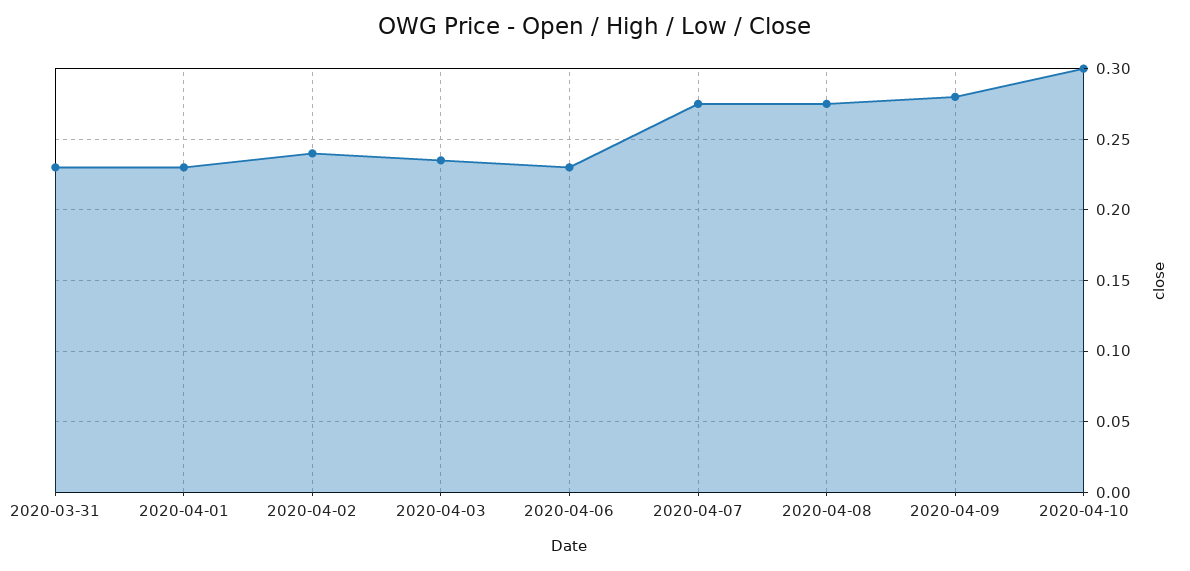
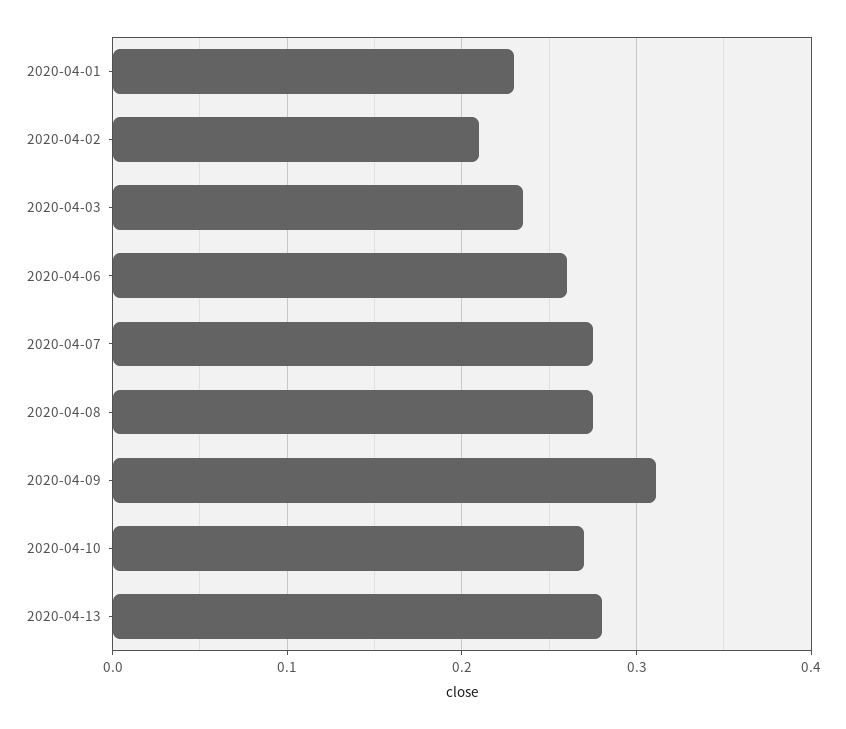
2020-03-31: 0.23 -> none
2020-04-02: 0.24 -> 0.21
2020-04-06: 0.23 -> 0.26
2020-04-09: 0.28 -> 0.31
2020-04-10: 0.3 -> 0.27
2020-04-13: none -> 0.28

